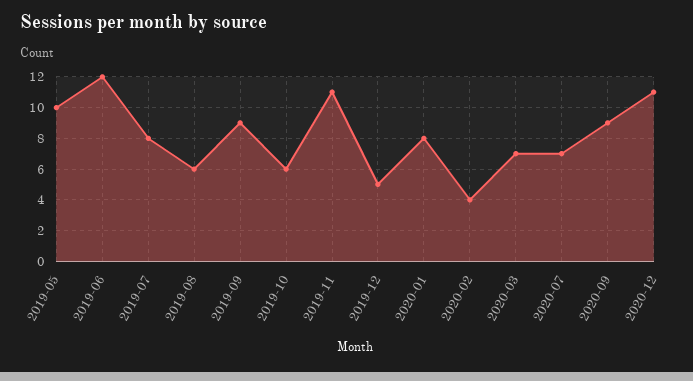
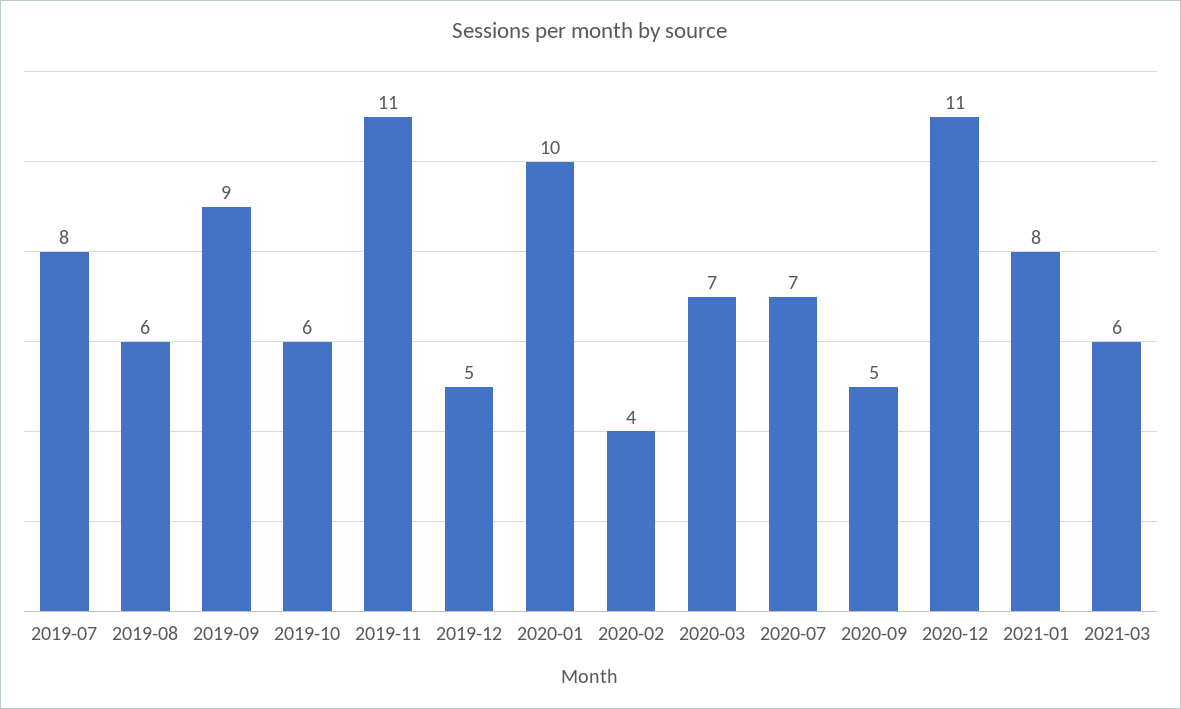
2019-05: 10 -> none
2019-06: 12 -> none
2020-01: 8 -> 10
2020-09: 9 -> 5
2021-01: none -> 8
2021-03: none -> 6

